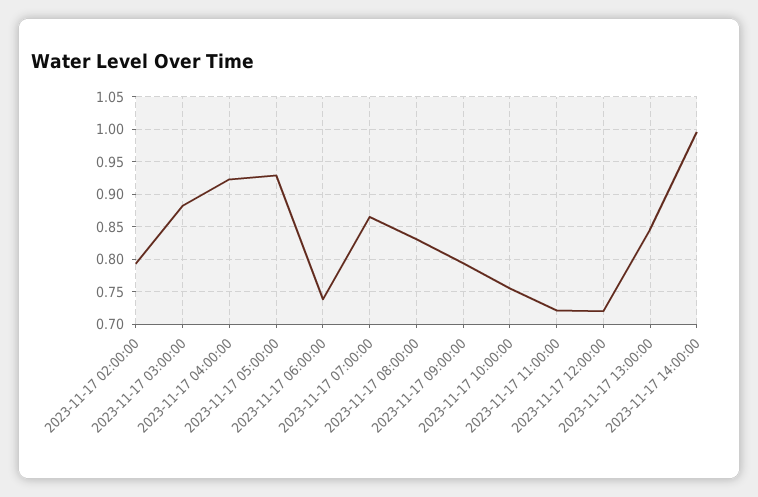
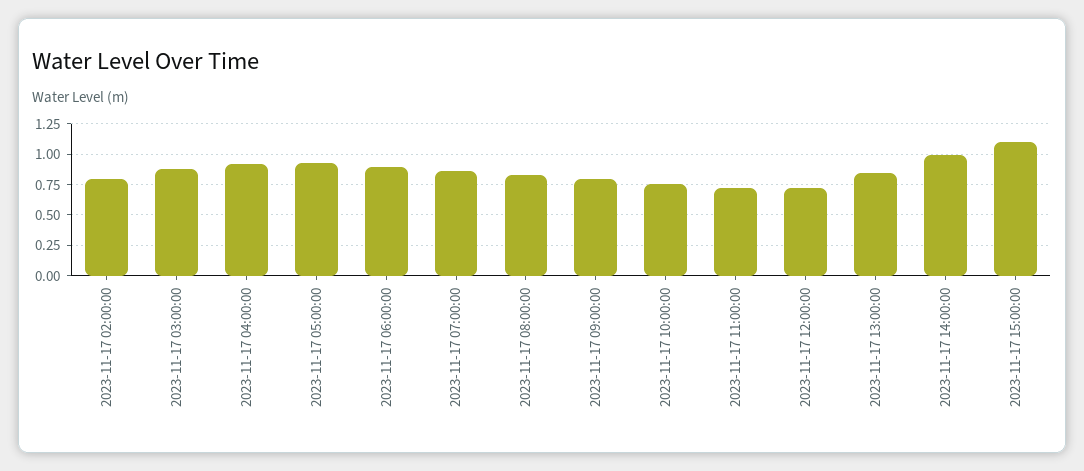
2023-11-17 06:00:00: 0.74 -> 0.9
2023-11-17 15:00:00: none -> 1.1

